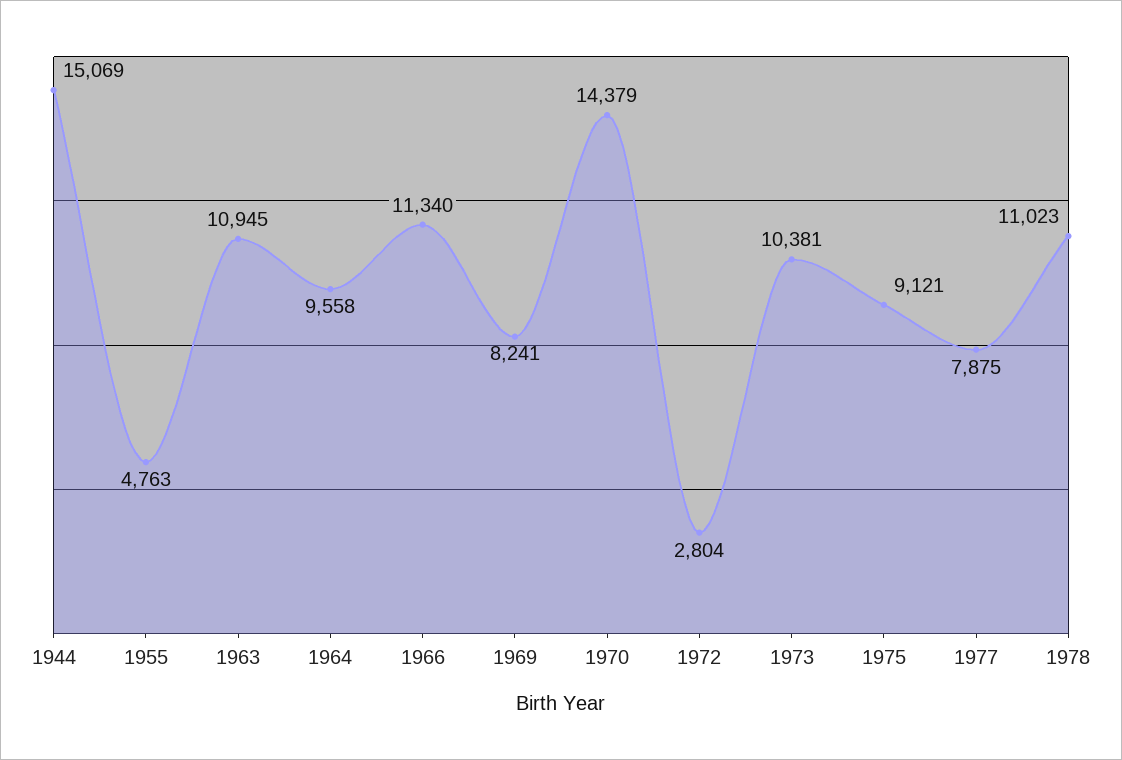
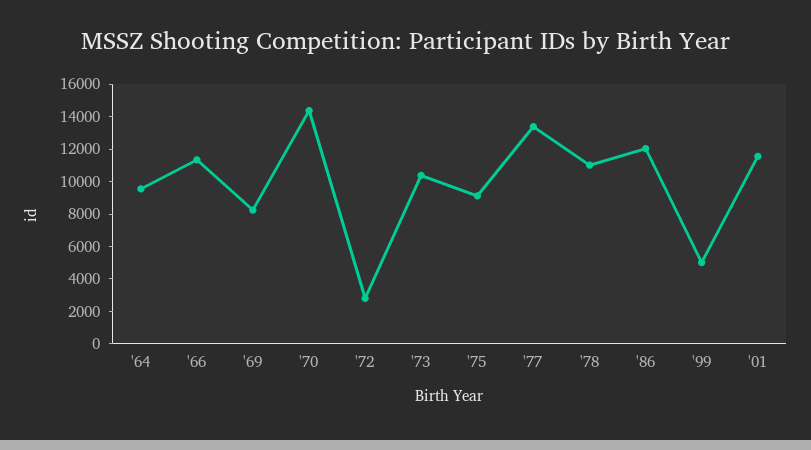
1944: 15069 -> none
1955: 4763 -> none
1963: 10945 -> none
1977: 7875 -> 13500
'86: none -> 12000
'99: none -> 5000
'01: none -> 11500

